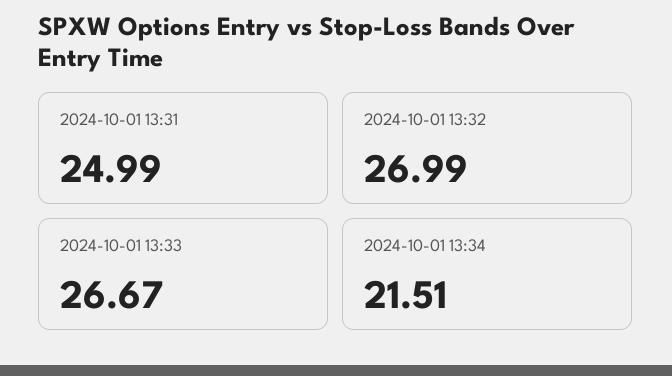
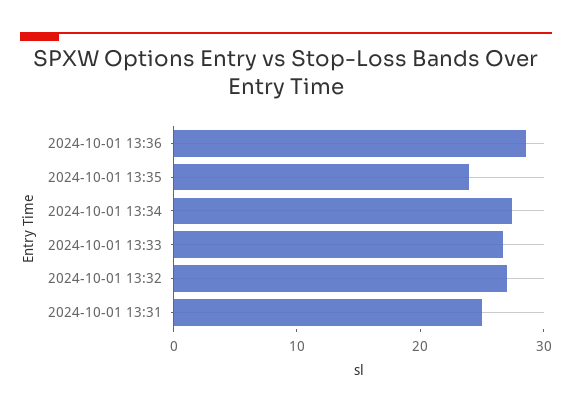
2024-10-01 13:34: 21.51 -> 28
2024-10-01 13:36: none -> 28
2024-10-01 13:35: none -> 24

